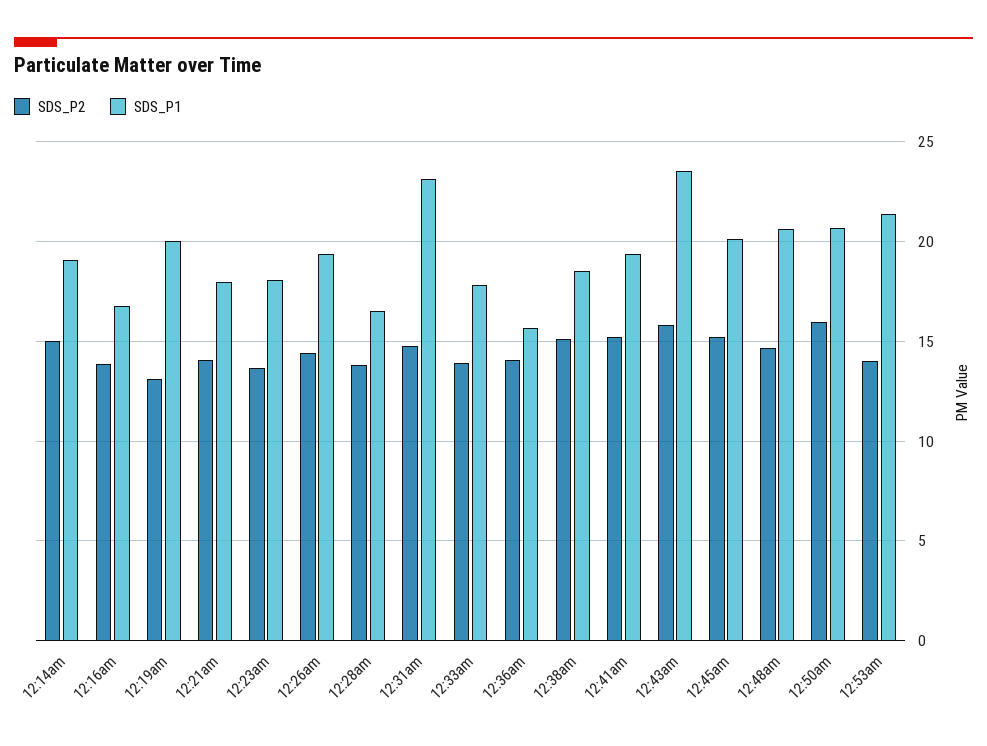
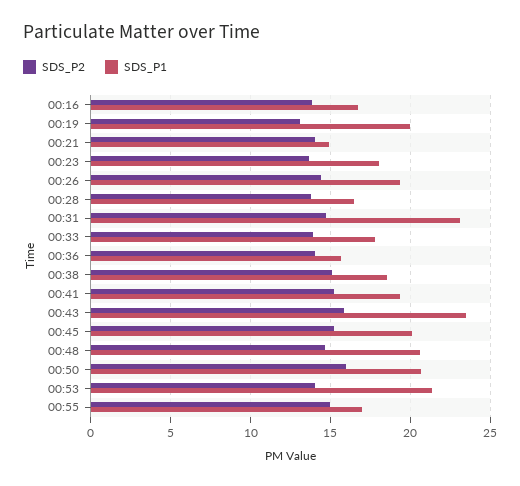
SDS_P2, 12:14am: 15 -> none
SDS_P1, 12:14am: 19 -> none
SDS_P1, 12:21am: 18 -> 15
SDS_P2, 00:55: none -> 15
SDS_P1, 00:55: none -> 17

